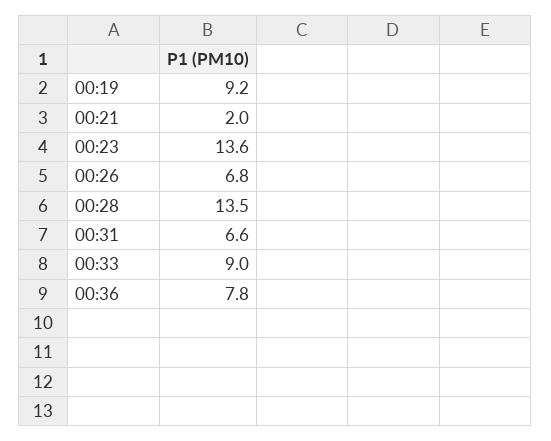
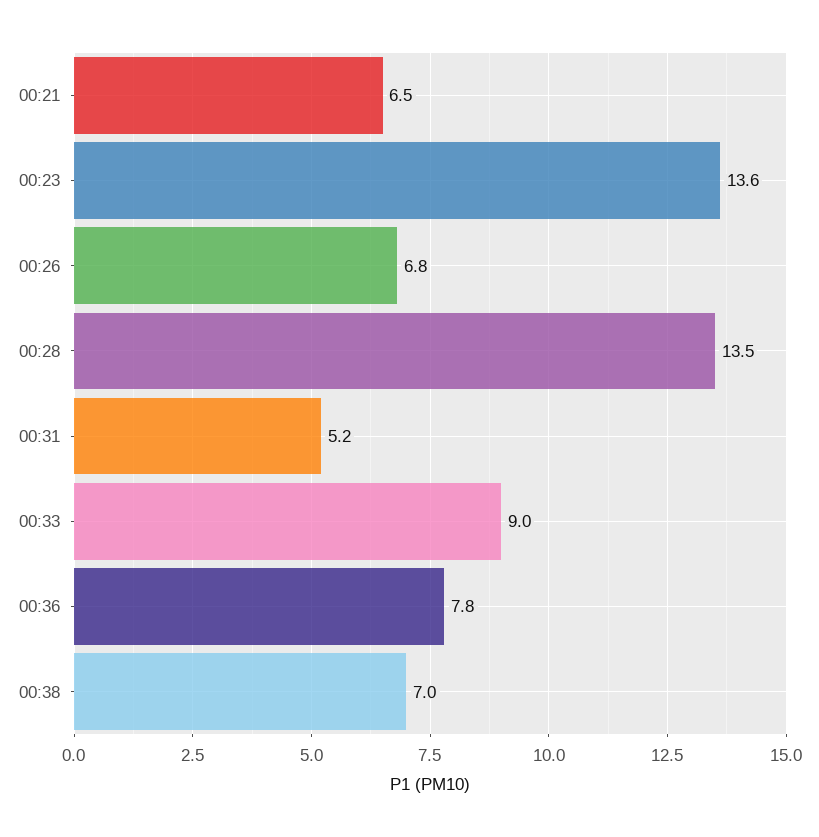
00:19: 9.2 -> none
00:21: 2 -> 6.5
00:31: 6.6 -> 5.2
00:38: none -> 7

